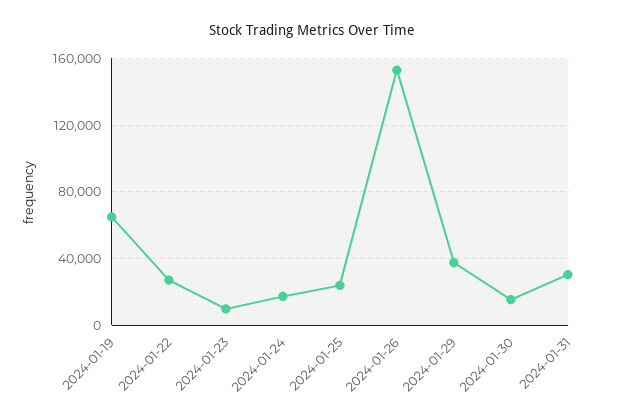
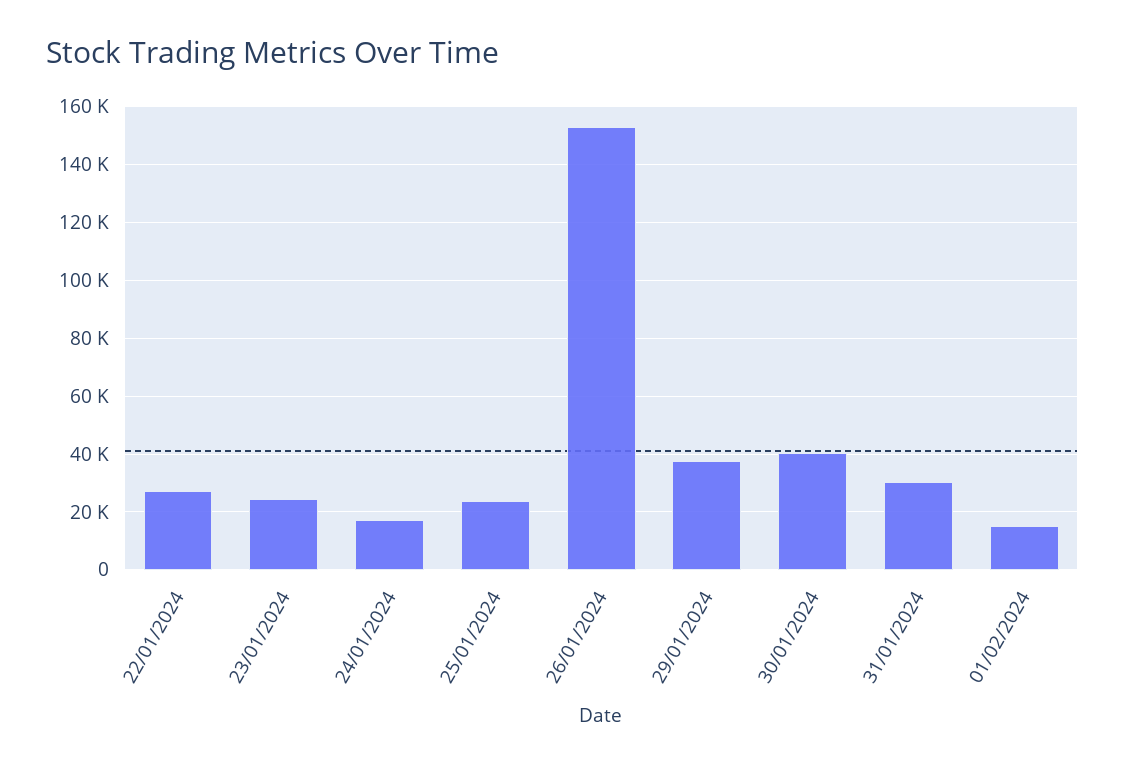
2024-01-19: 65000 -> none
2024-01-23: 10000 -> 25000
2024-01-30: 15000 -> 40000
01/02/2024: none -> 15000

